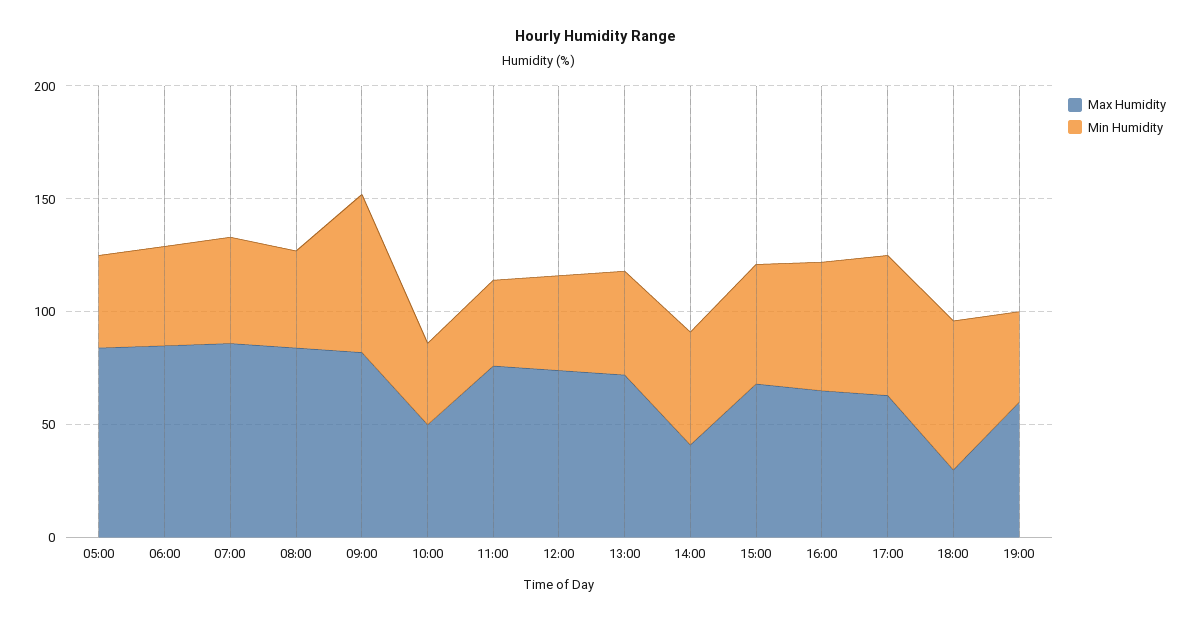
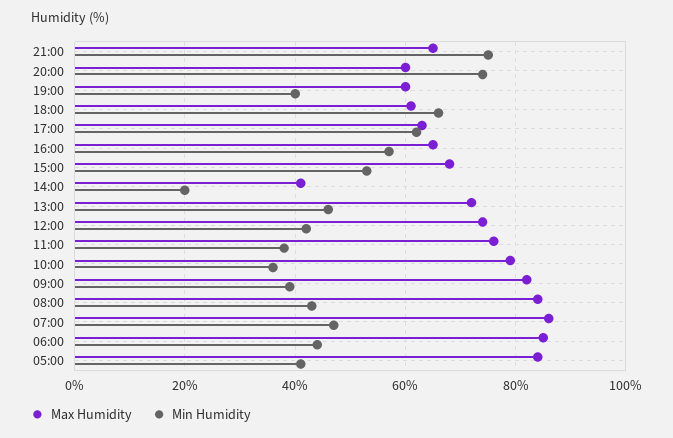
Min Humidity, 09:00: 70 -> 40
Max Humidity, 10:00: 50 -> 80
Min Humidity, 14:00: 50 -> 20
Max Humidity, 18:00: 30 -> 60
Max Humidity, 21:00: none -> 65
Min Humidity, 21:00: none -> 75
Max Humidity, 20:00: none -> 60
Min Humidity, 20:00: none -> 75

